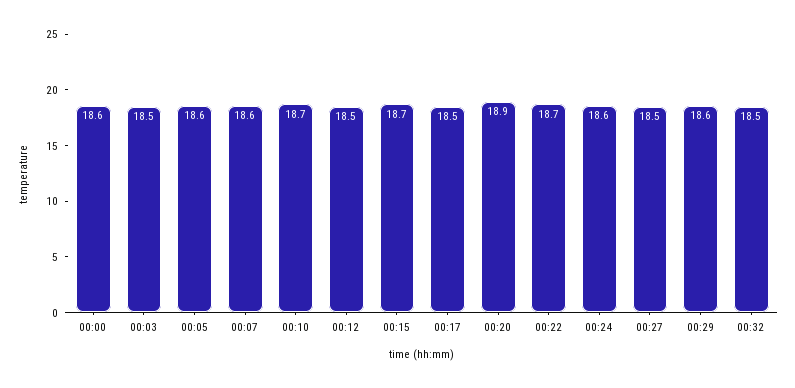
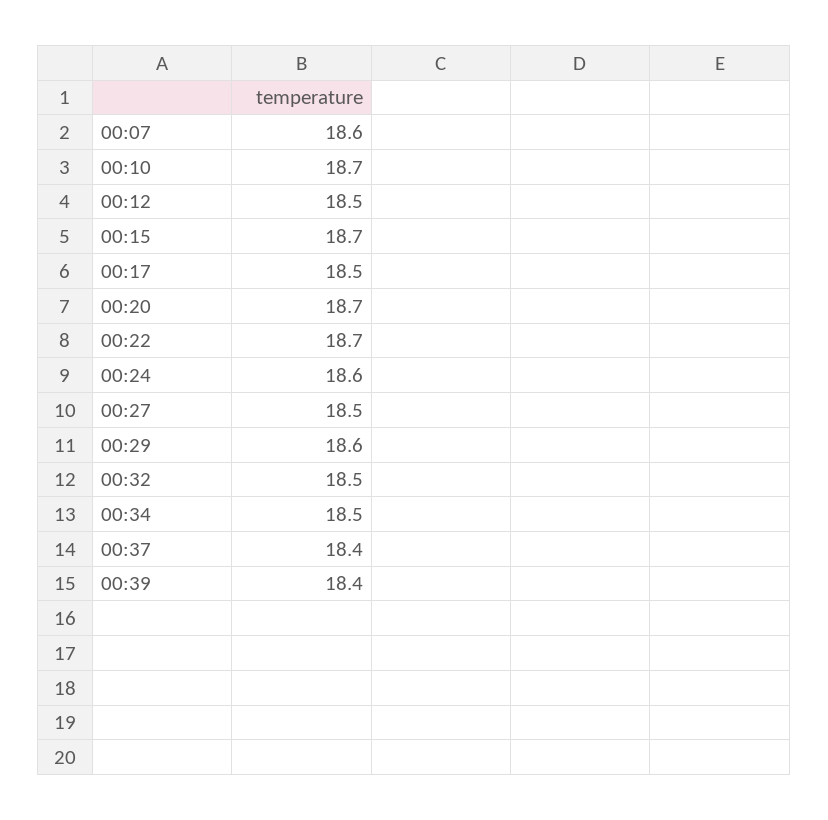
00:00: 18.6 -> none
00:03: 18.5 -> none
00:05: 18.6 -> none
00:20: 18.9 -> 18.7
00:34: none -> 18.5
00:37: none -> 18.4
00:39: none -> 18.4

